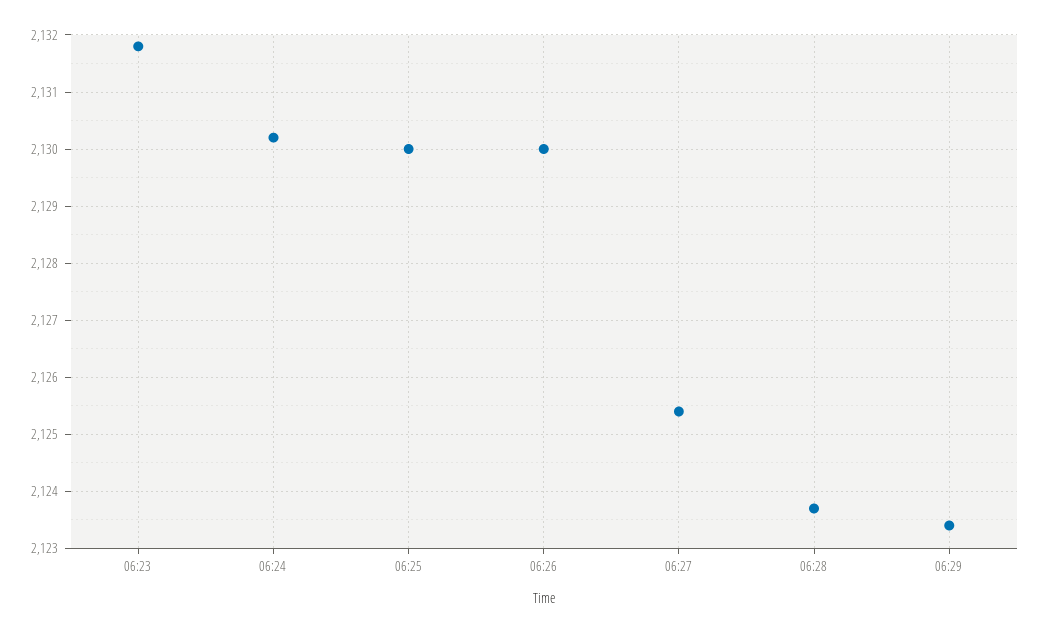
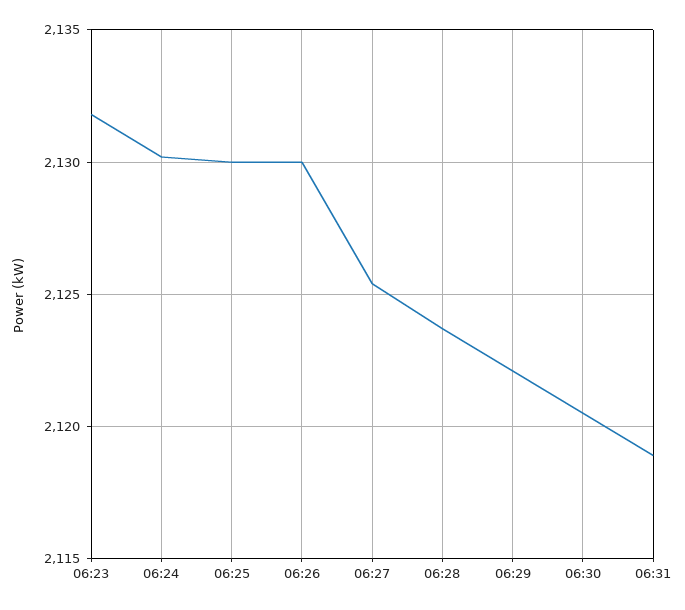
06:29: 2123.5 -> 2122
06:30: none -> 2120.5
06:31: none -> 2119

